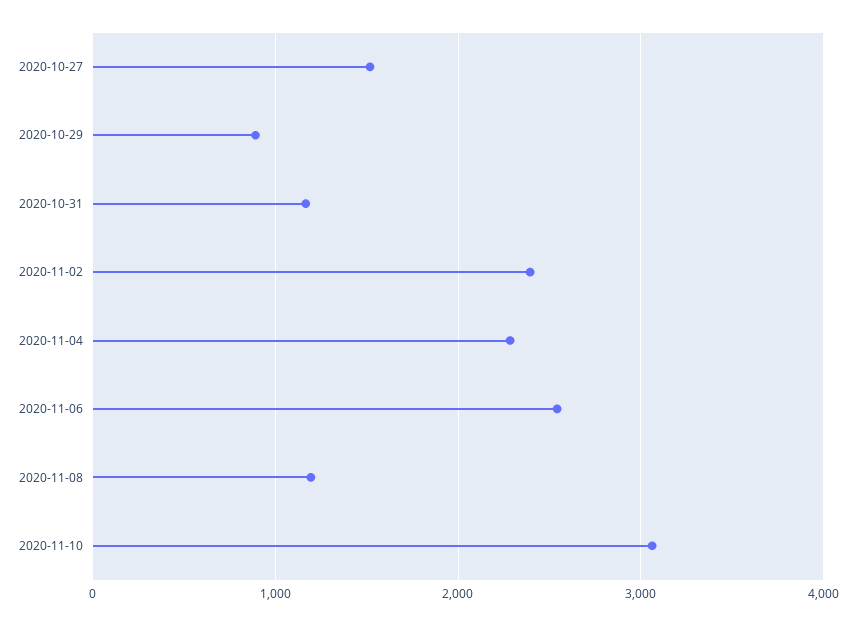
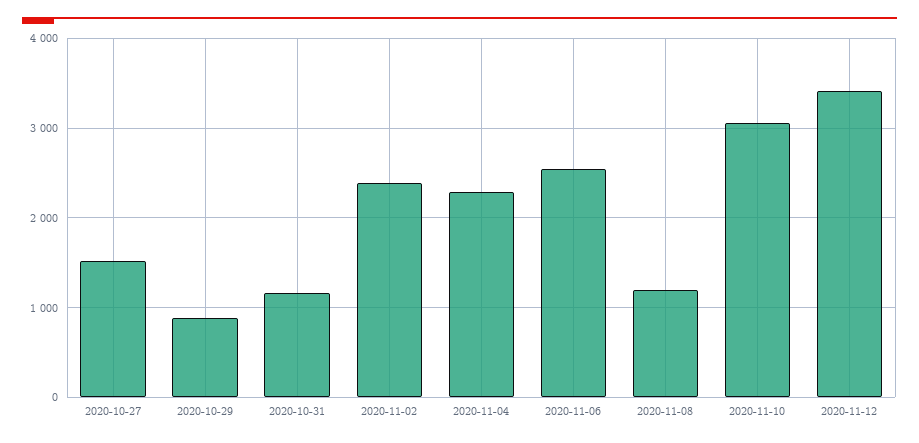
2020-11-12: none -> 3400

